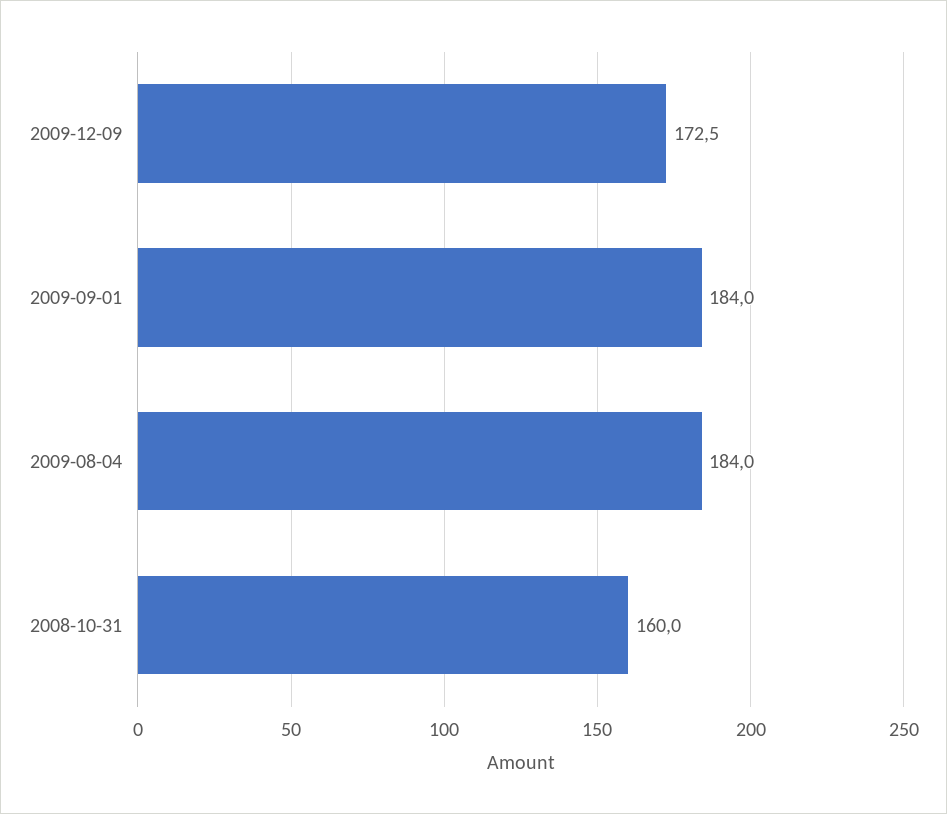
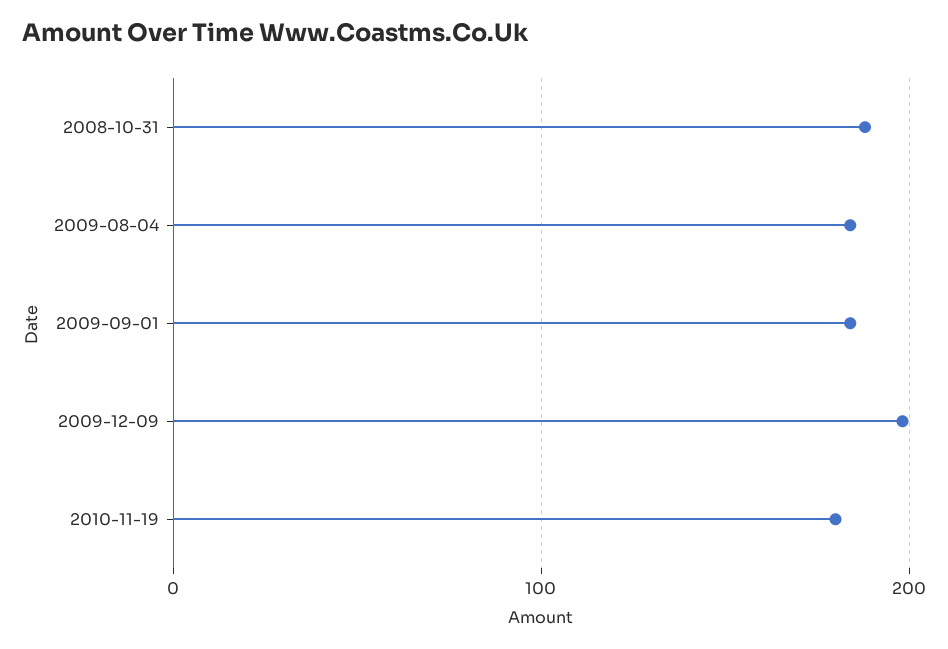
2009-12-09: 172.5 -> 200
2008-10-31: 160 -> 190
2010-11-19: none -> 180

